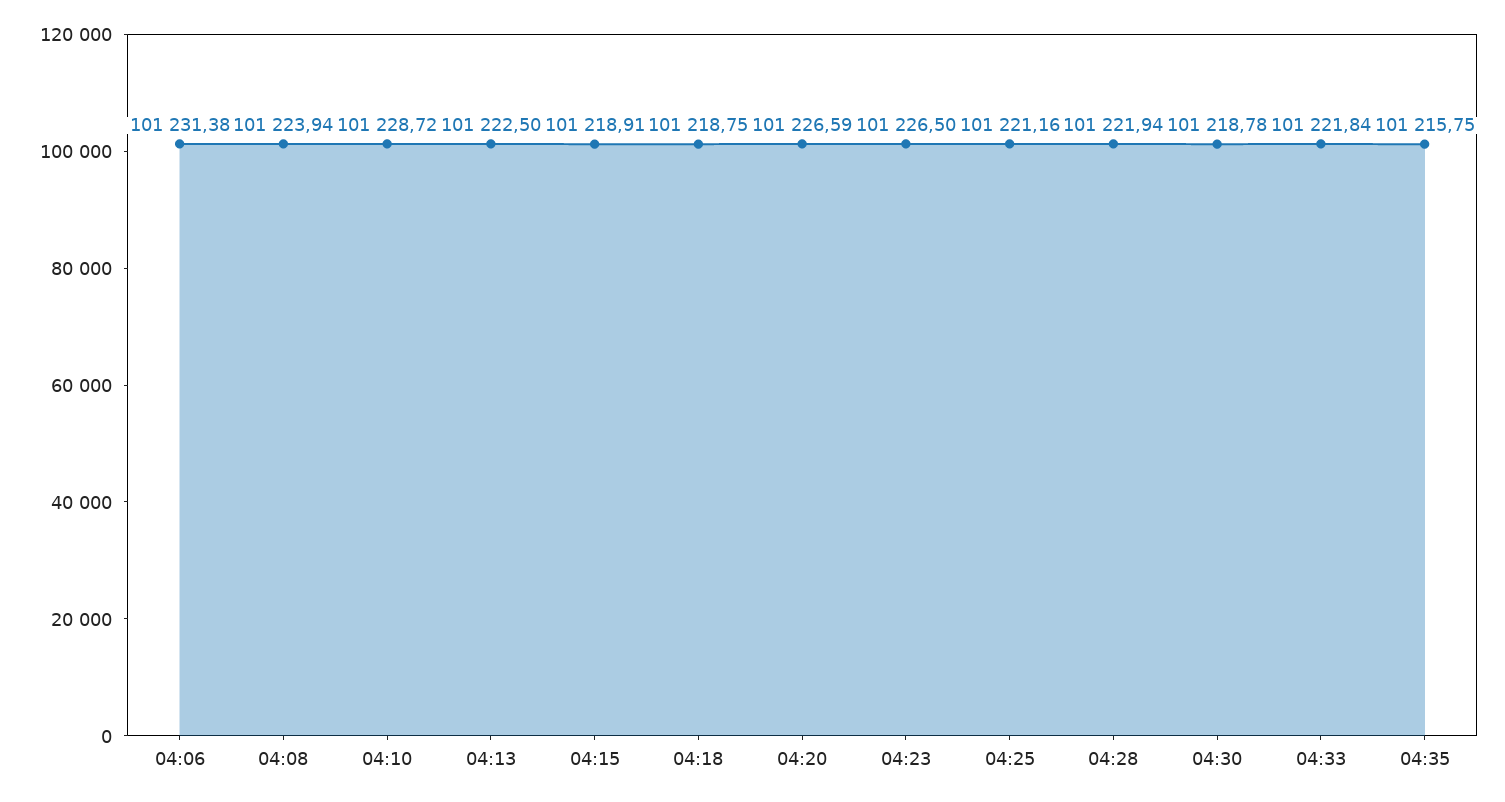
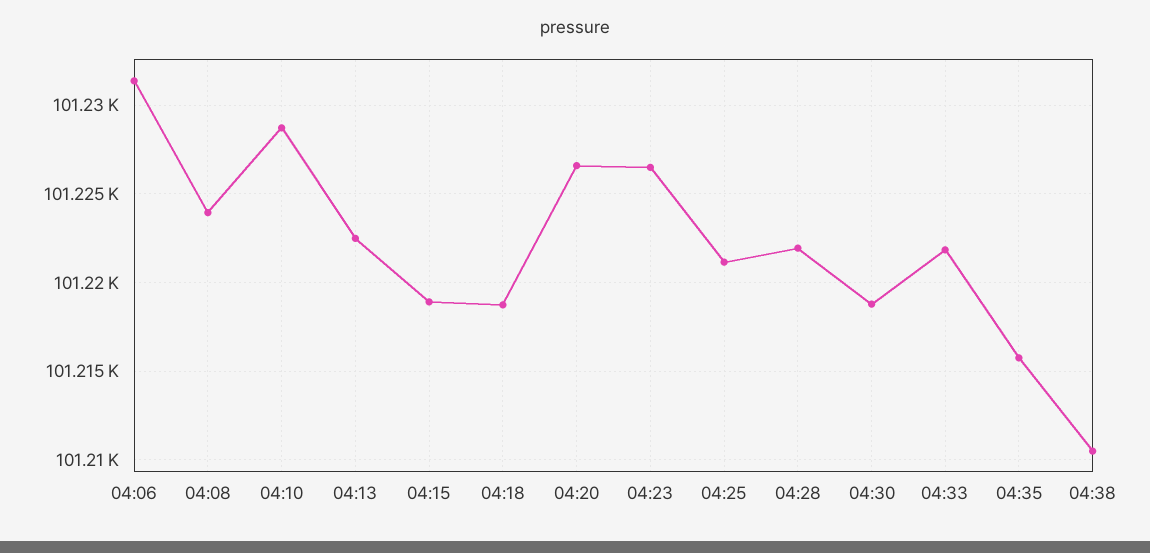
04:38: none -> 101210.5

